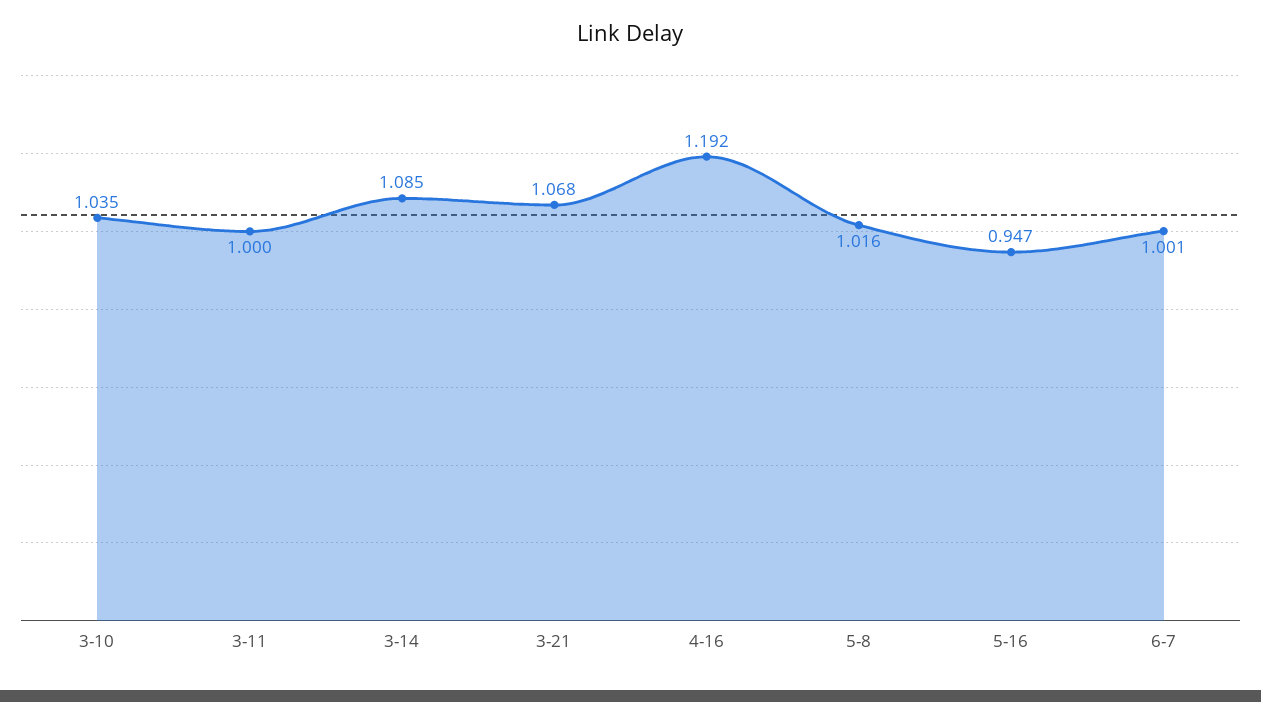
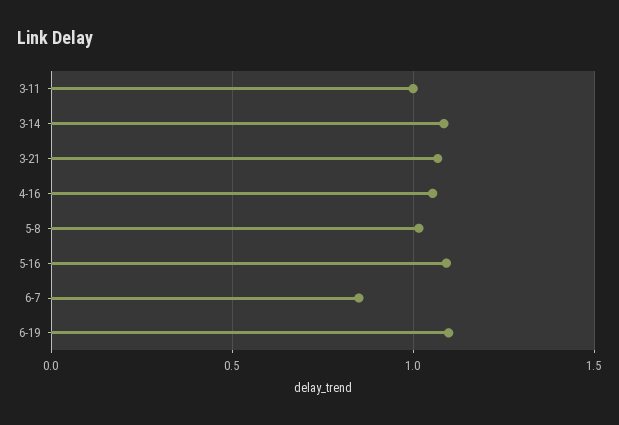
3-10: 1.035 -> none
4-16: 1.192 -> 1.05
5-16: 0.947 -> 1.1
6-7: 1.001 -> 0.85
6-19: none -> 1.1

